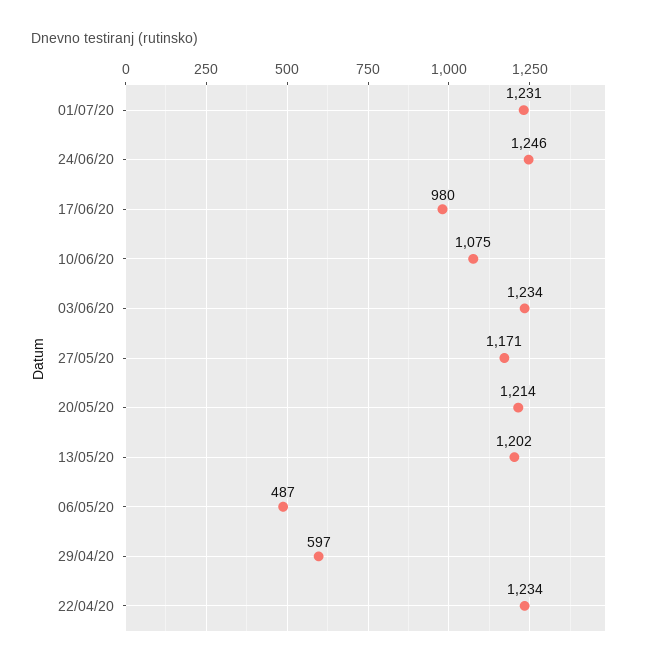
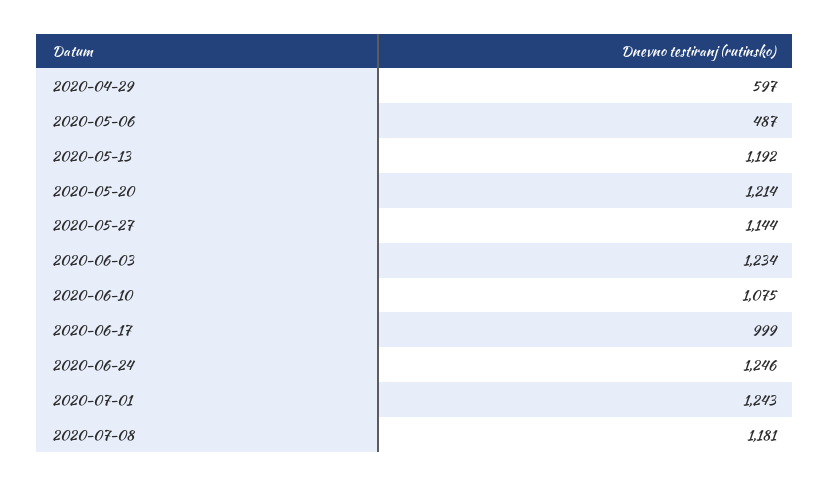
01/07/20: 1231 -> 1243
17/06/20: 980 -> 999
27/05/20: 1171 -> 1144
13/05/20: 1202 -> 1192
22/04/20: 1234 -> none
2020-07-08: none -> 1181

